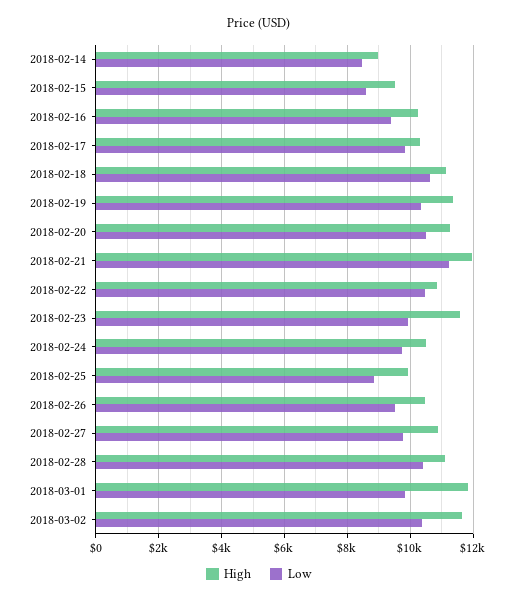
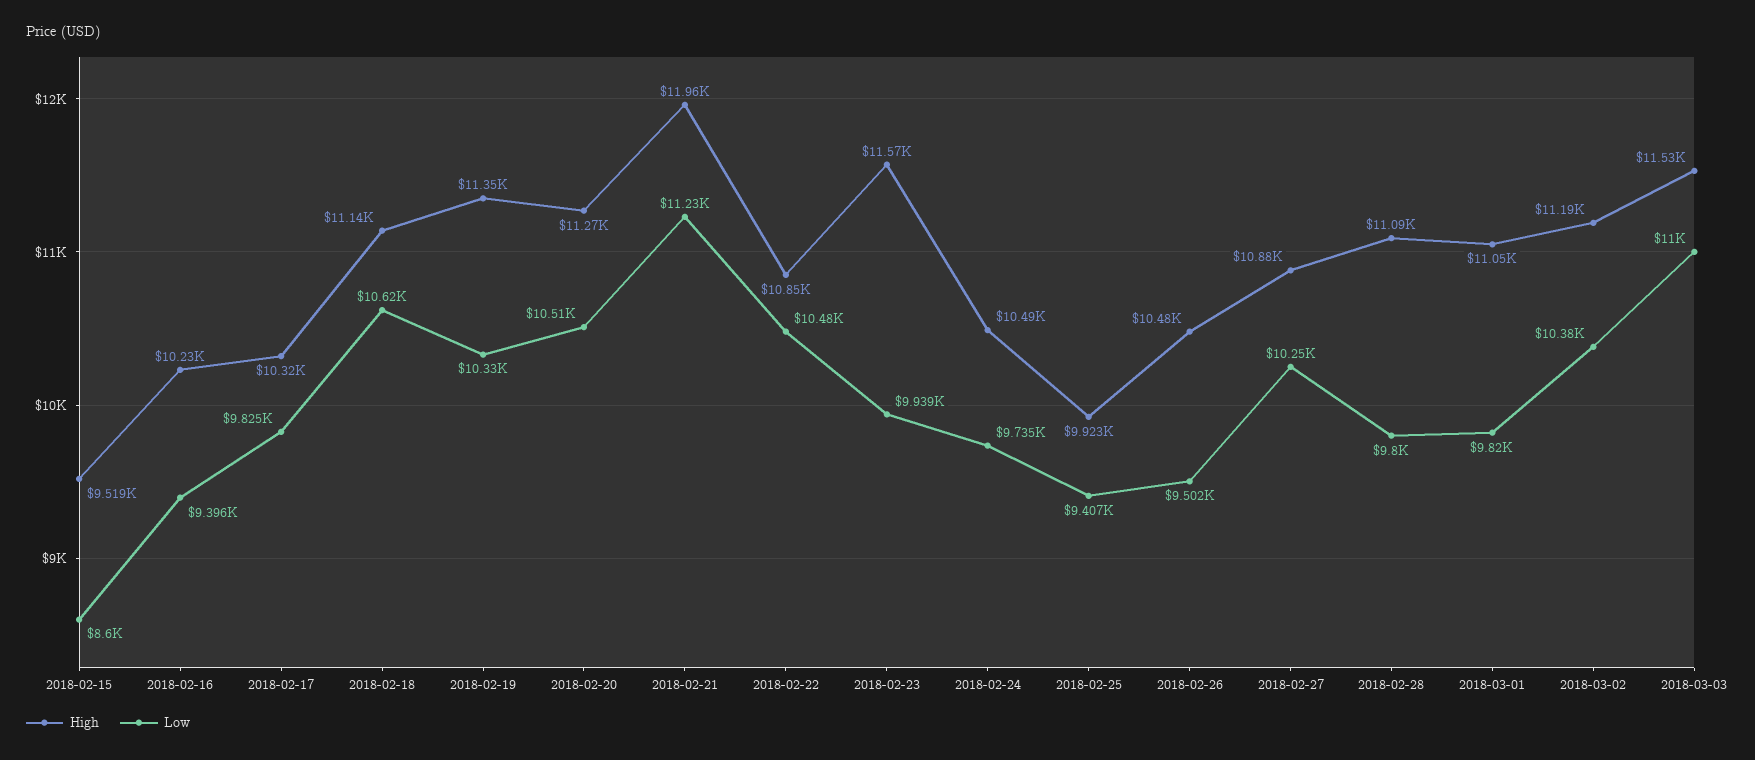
High, 2018-02-14: 9000 -> none
Low, 2018-02-14: 8400 -> none
Low, 2018-02-25: 8800 -> 9407
Low, 2018-02-27: 9800 -> 10250
Low, 2018-02-28: 10400 -> 9800
High, 2018-03-01: 11800 -> 11050
High, 2018-03-02: 11600 -> 11190
High, 2018-03-03: none -> 11530
Low, 2018-03-03: none -> 11000

